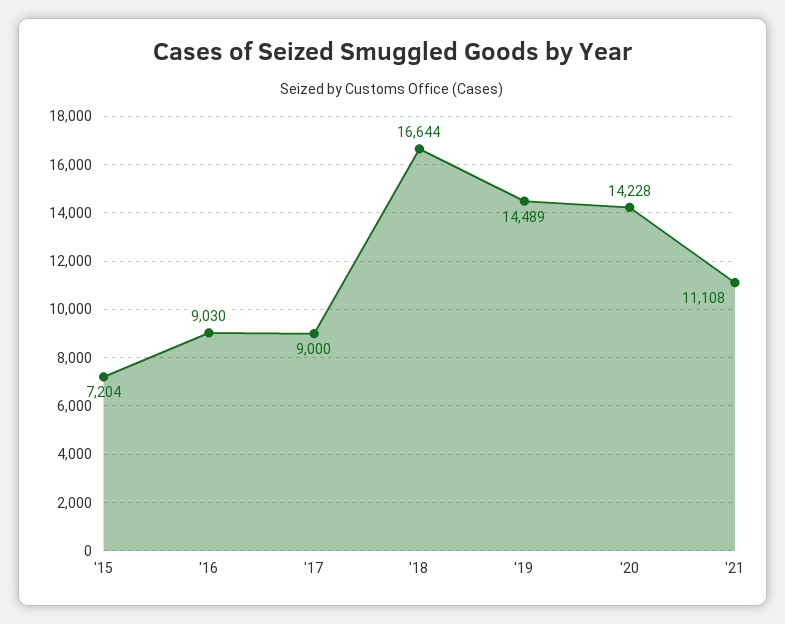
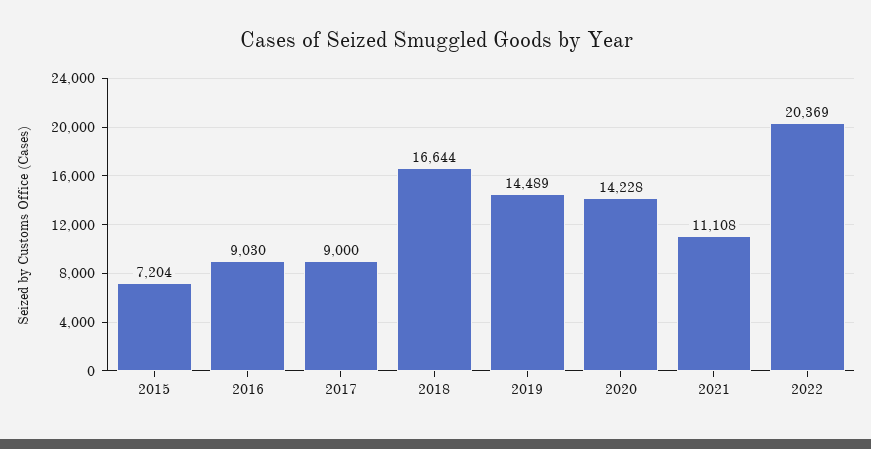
2022: none -> 20369

